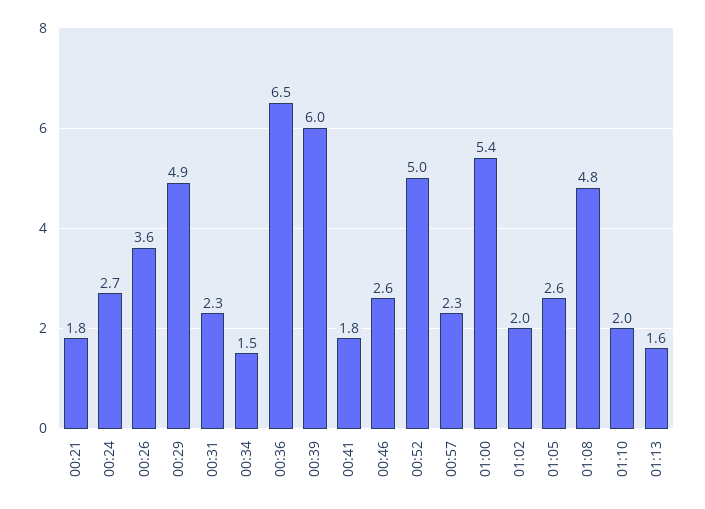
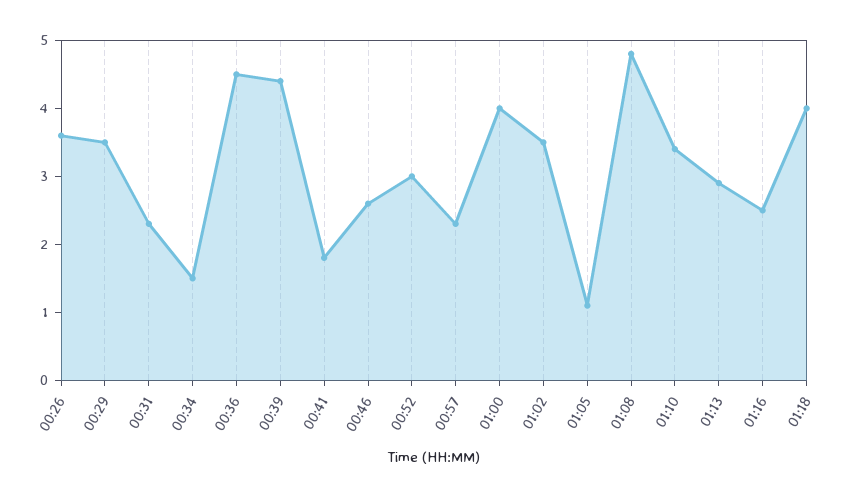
00:21: 1.8 -> none
00:24: 2.7 -> none
00:29: 4.9 -> 3.5
00:36: 6.5 -> 4.5
00:39: 6 -> 4.5
00:52: 5 -> 3
01:00: 5.4 -> 4
01:02: 2 -> 3.5
01:05: 2.6 -> 1
01:10: 2 -> 3.5
01:13: 1.6 -> 3
01:16: none -> 2.5
01:18: none -> 4

